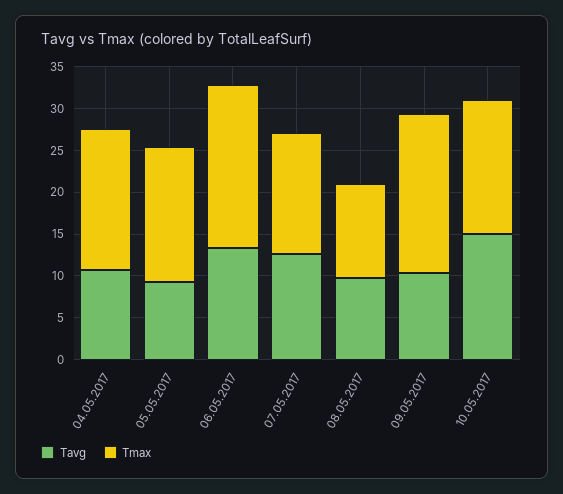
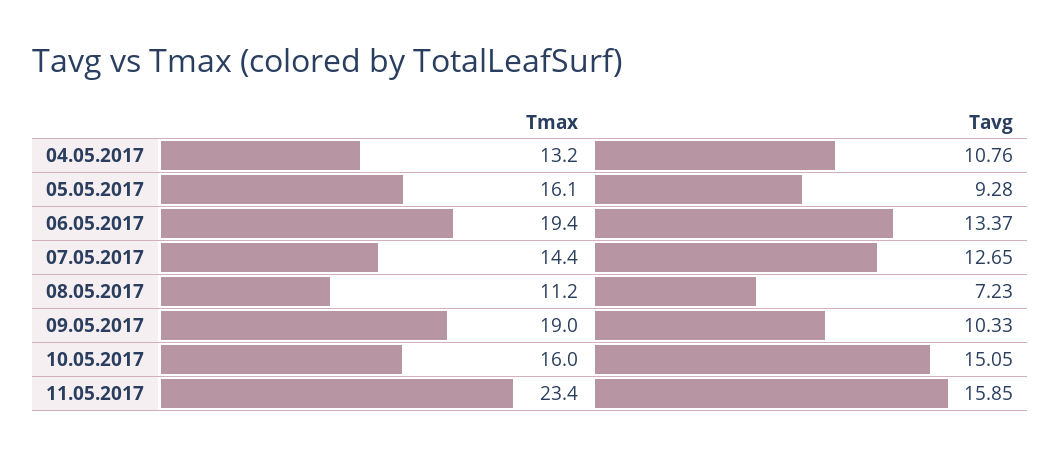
Tmax, 04.05.2017: 17 -> 13.2
Tavg, 08.05.2017: 10 -> 7.23
Tmax, 11.05.2017: none -> 23.4
Tavg, 11.05.2017: none -> 15.85

